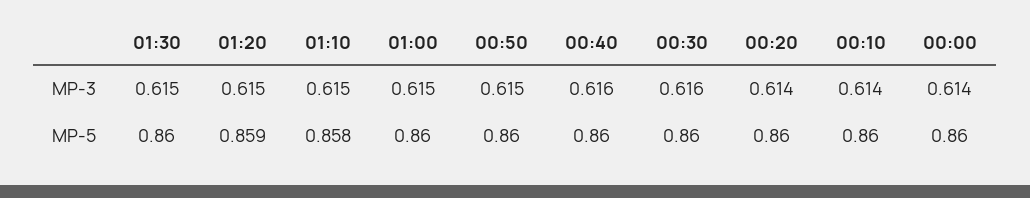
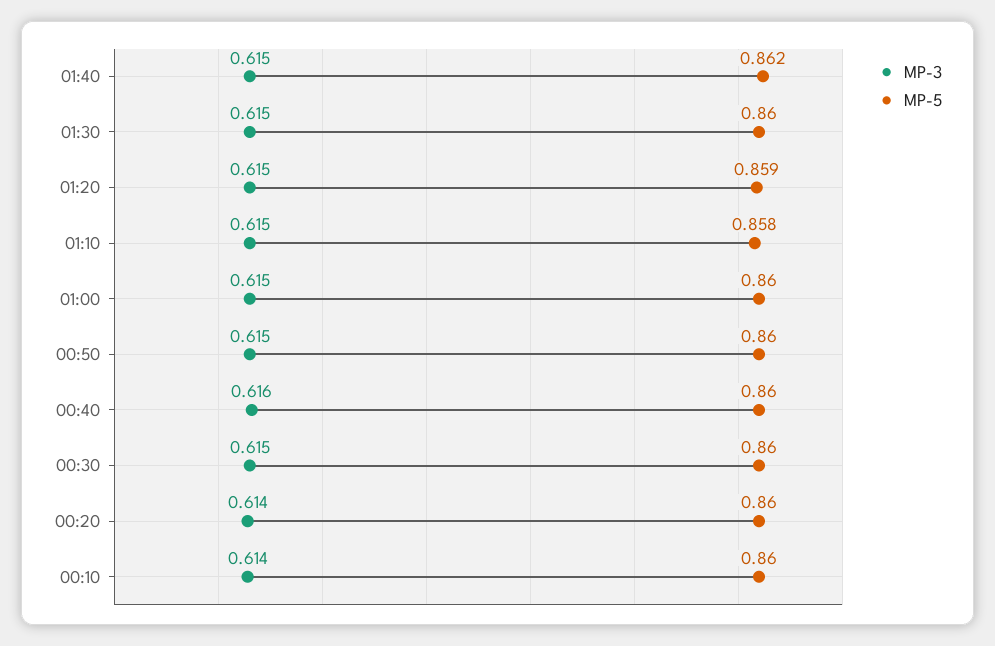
MP-3, 00:30: 0.616 -> 0.615
MP-3, 00:00: 0.614 -> none
MP-5, 00:00: 0.86 -> none
MP-3, 01:40: none -> 0.615
MP-5, 01:40: none -> 0.862

